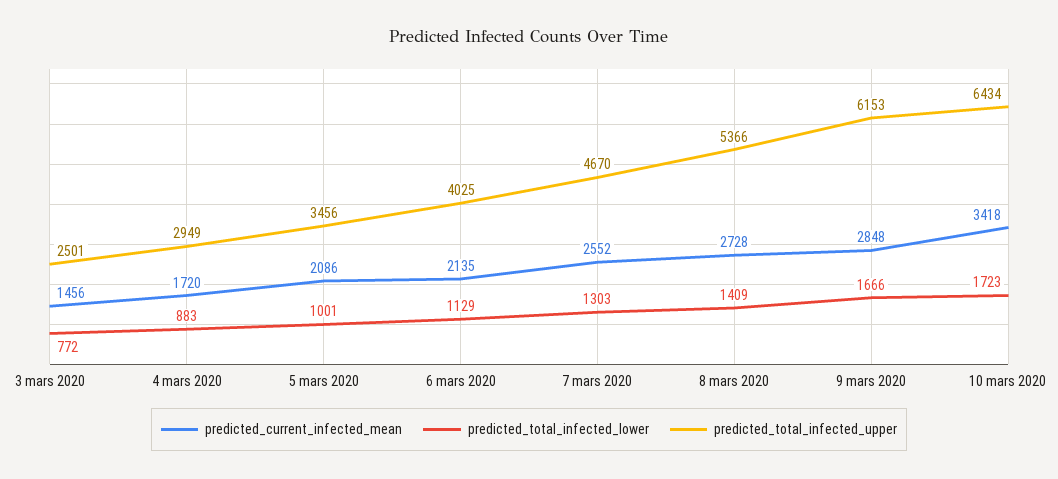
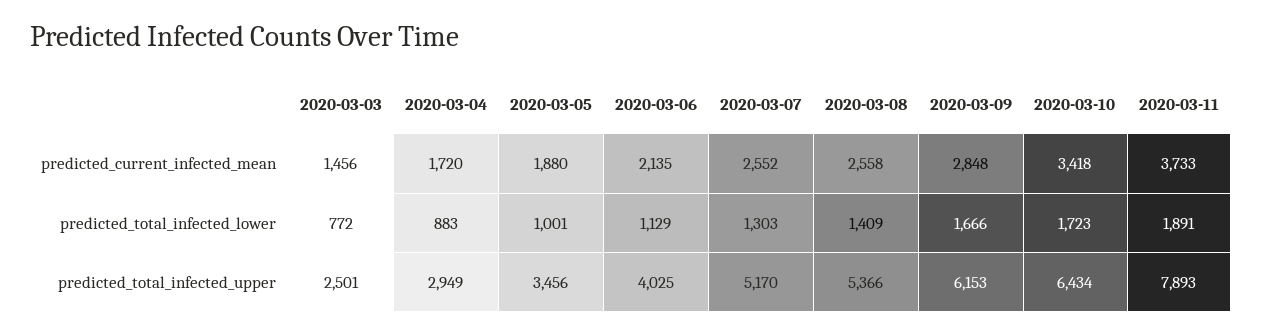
predicted_current_infected_mean, 5 mars 2020: 2086 -> 1880
predicted_total_infected_upper, 7 mars 2020: 4670 -> 5170
predicted_current_infected_mean, 8 mars 2020: 2728 -> 2558
predicted_current_infected_mean, 2020-03-11: none -> 3733
predicted_total_infected_lower, 2020-03-11: none -> 1891
predicted_total_infected_upper, 2020-03-11: none -> 7893

